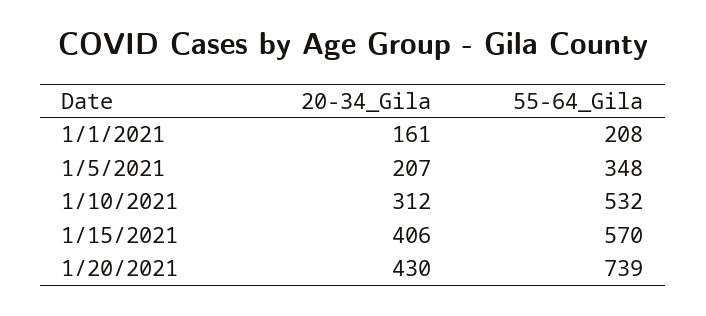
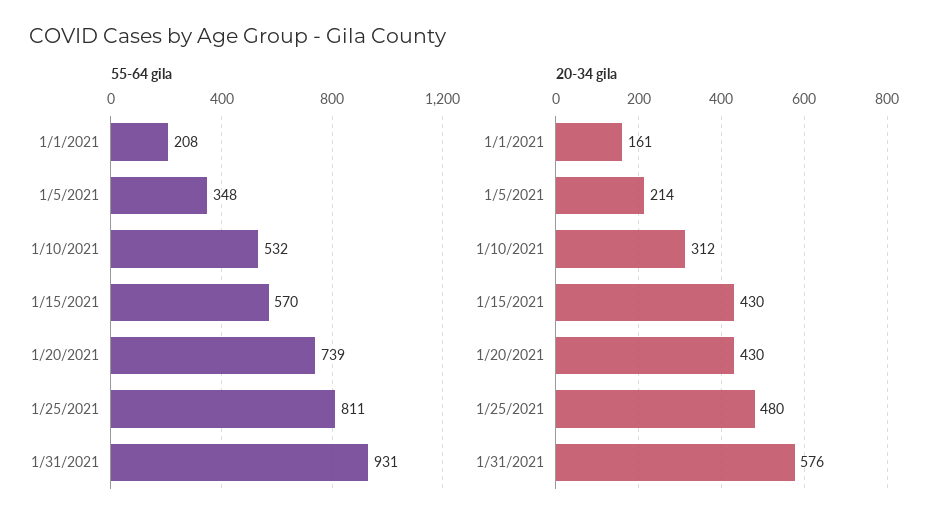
20-34_Gila, 1/5/2021: 207 -> 214
20-34_Gila, 1/15/2021: 406 -> 430
55-64_Gila, 1/25/2021: none -> 811
55-64_Gila, 1/31/2021: none -> 931
20-34_Gila, 1/25/2021: none -> 480
20-34_Gila, 1/31/2021: none -> 576

